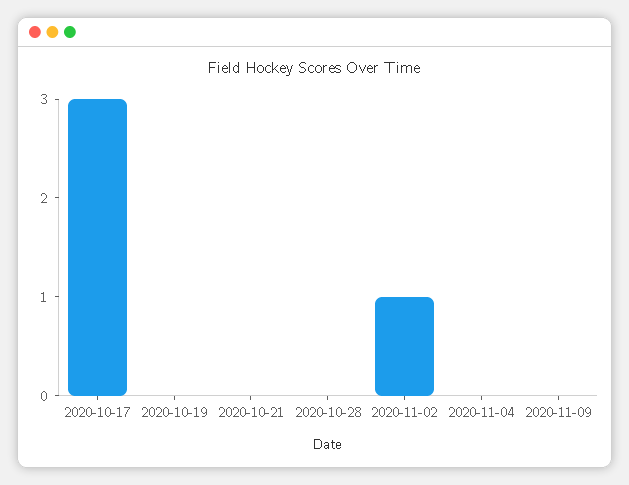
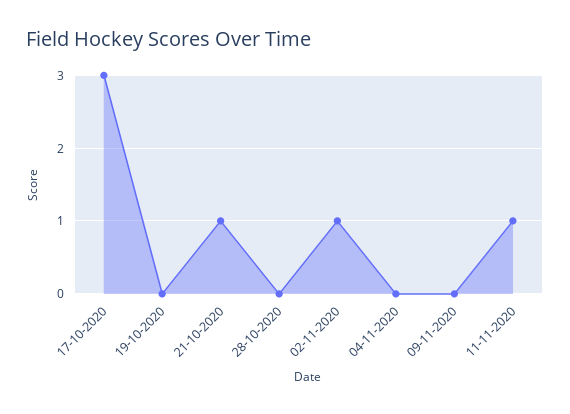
2020-10-21: 0 -> 1
11-11-2020: none -> 1

